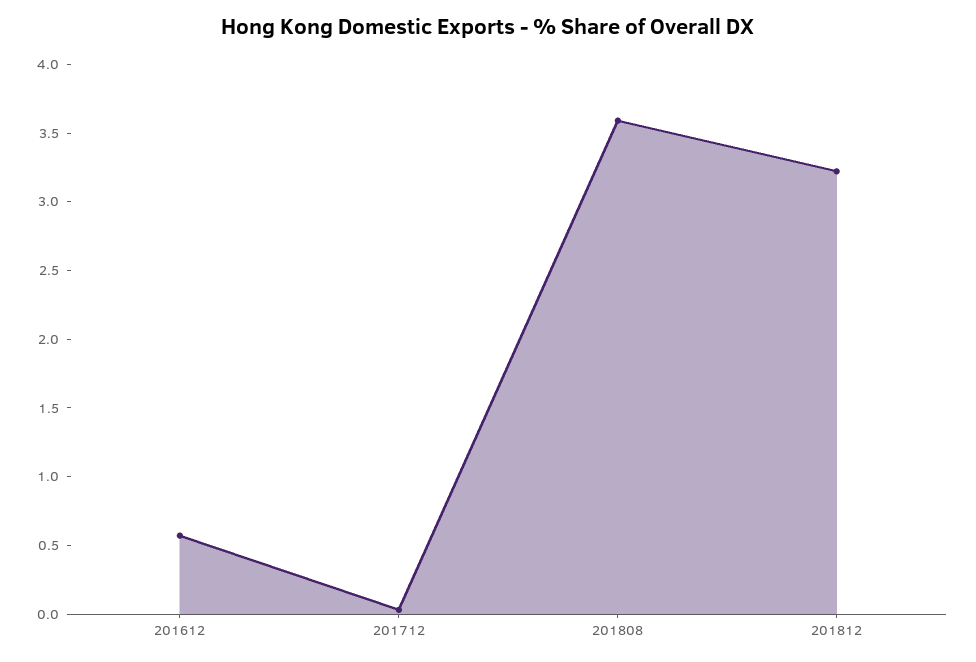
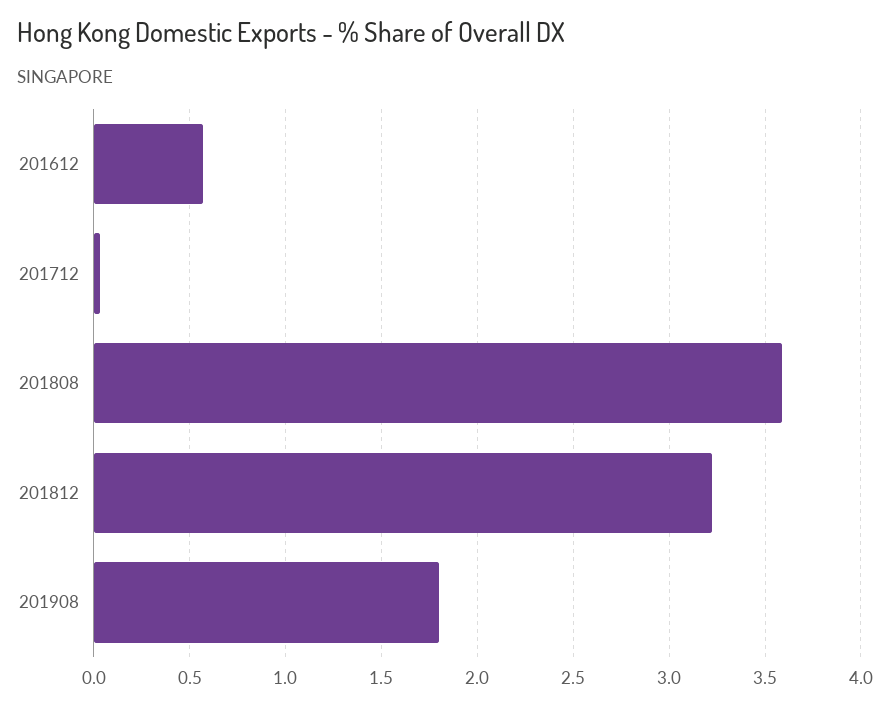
201908: none -> 1.8

